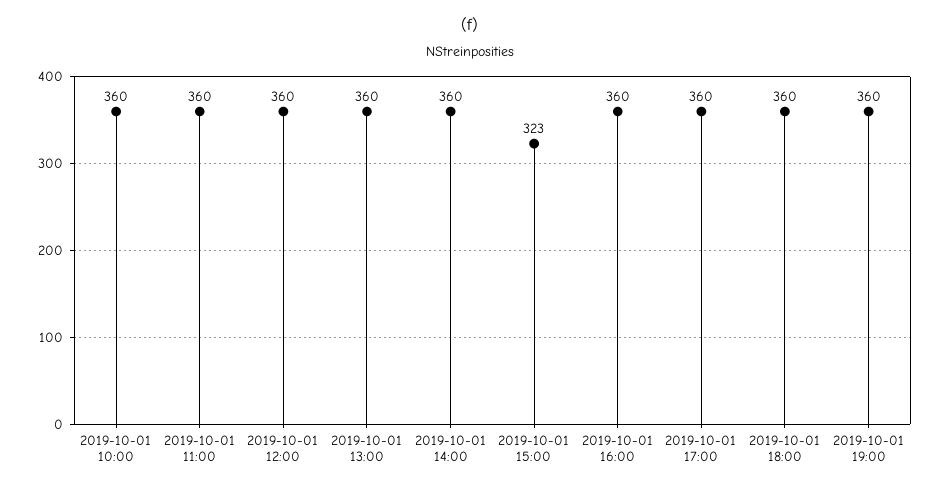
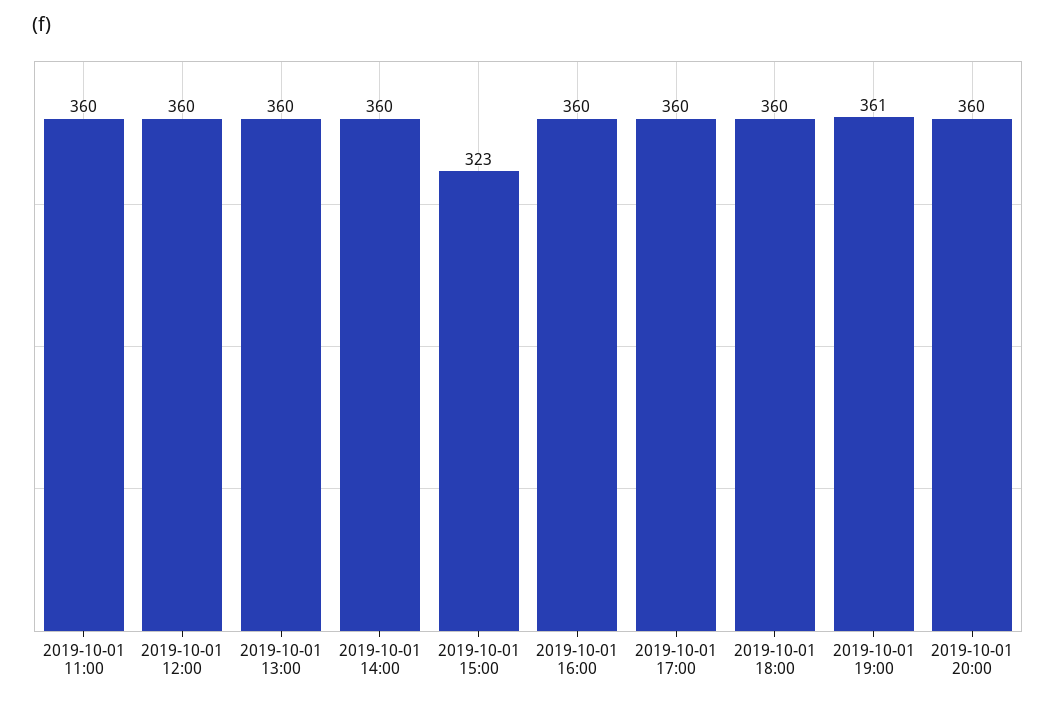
2019-10-01 10:00: 360 -> none
2019-10-01 19:00: 360 -> 361
2019-10-01 20:00: none -> 360

